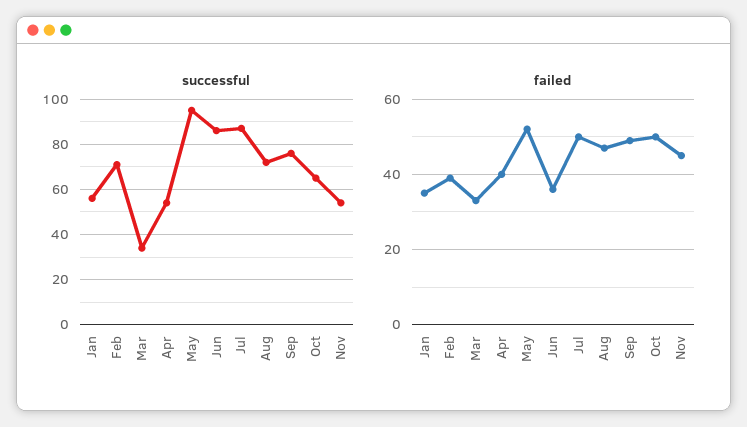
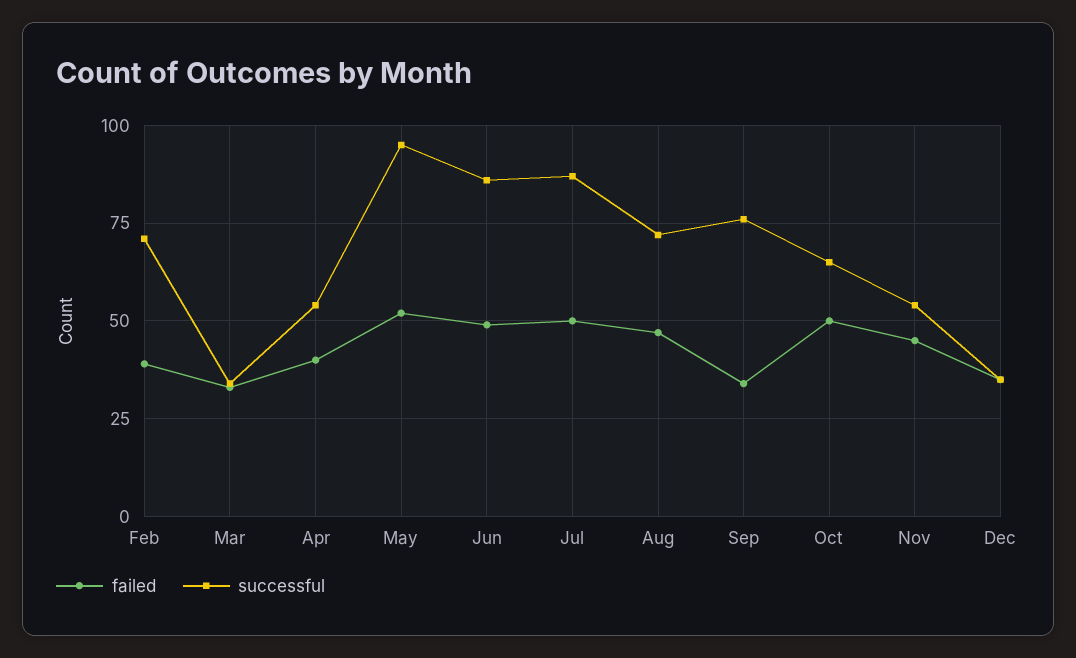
successful, Jan: 55 -> none
failed, Jan: 35 -> none
failed, Jun: 35 -> 50
failed, Sep: 50 -> 35
failed, Dec: none -> 35
successful, Dec: none -> 35

